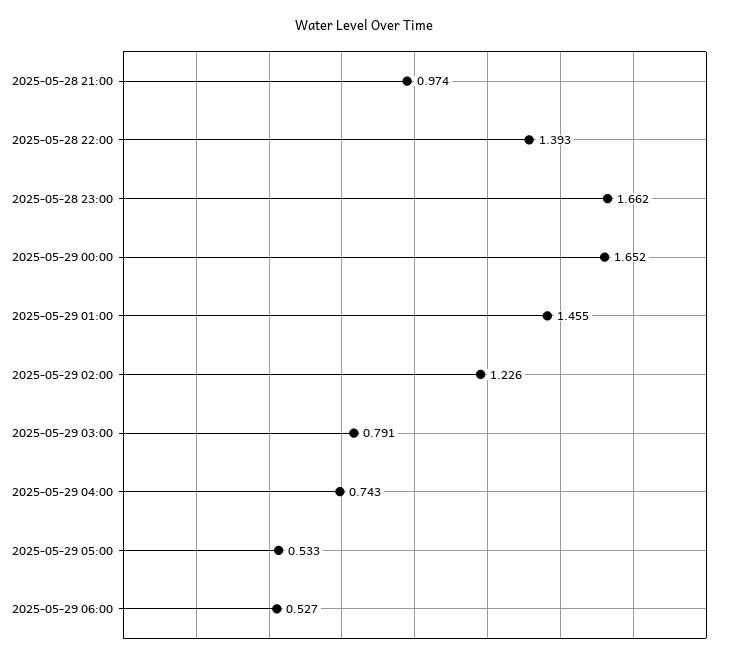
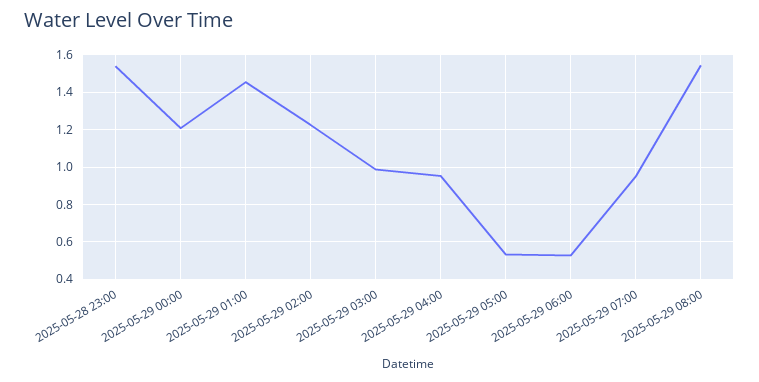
2025-05-28 21:00: 0.974 -> none
2025-05-28 22:00: 1.393 -> none
2025-05-28 23:00: 1.662 -> 1.55
2025-05-29 00:00: 1.652 -> 1.2
2025-05-29 03:00: 0.791 -> 1
2025-05-29 04:00: 0.743 -> 0.95
2025-05-29 07:00: none -> 0.95
2025-05-29 08:00: none -> 1.55

